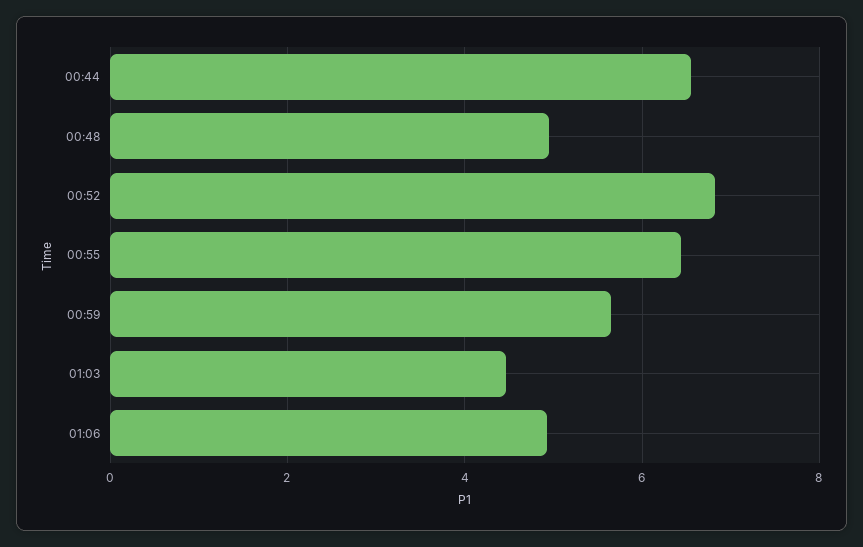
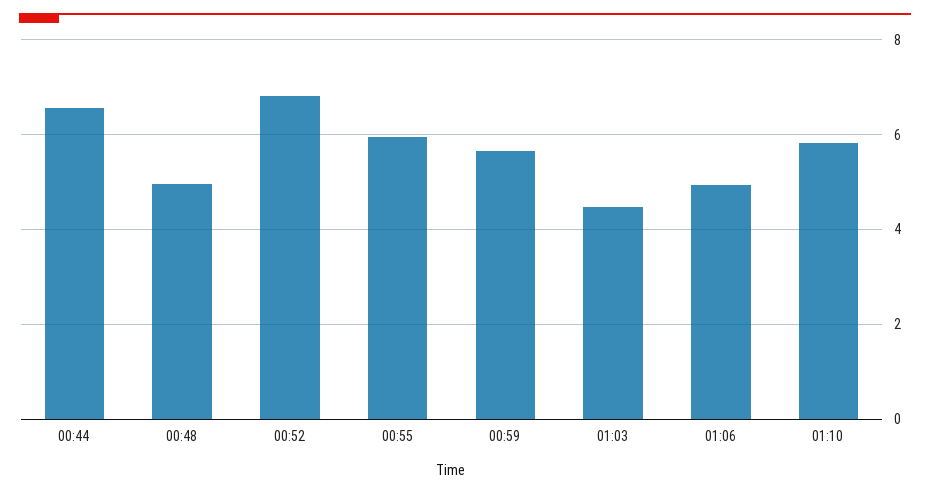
00:55: 6.4 -> 6
01:10: none -> 5.8

